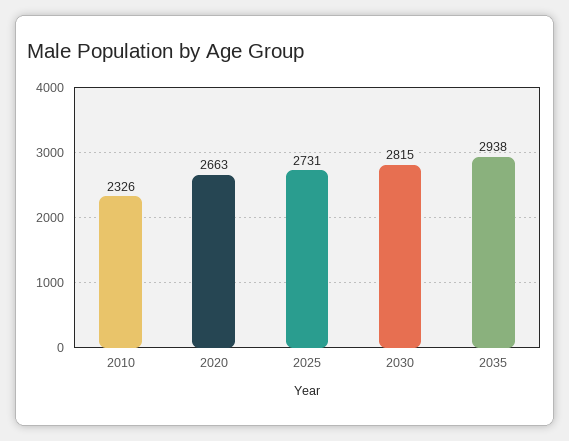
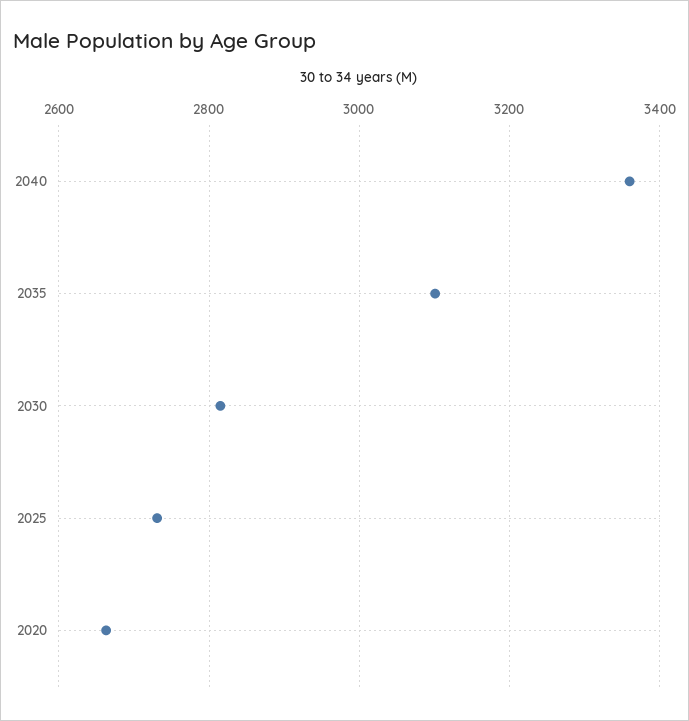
2010: 2326 -> none
2035: 2938 -> 3100
2040: none -> 3360

